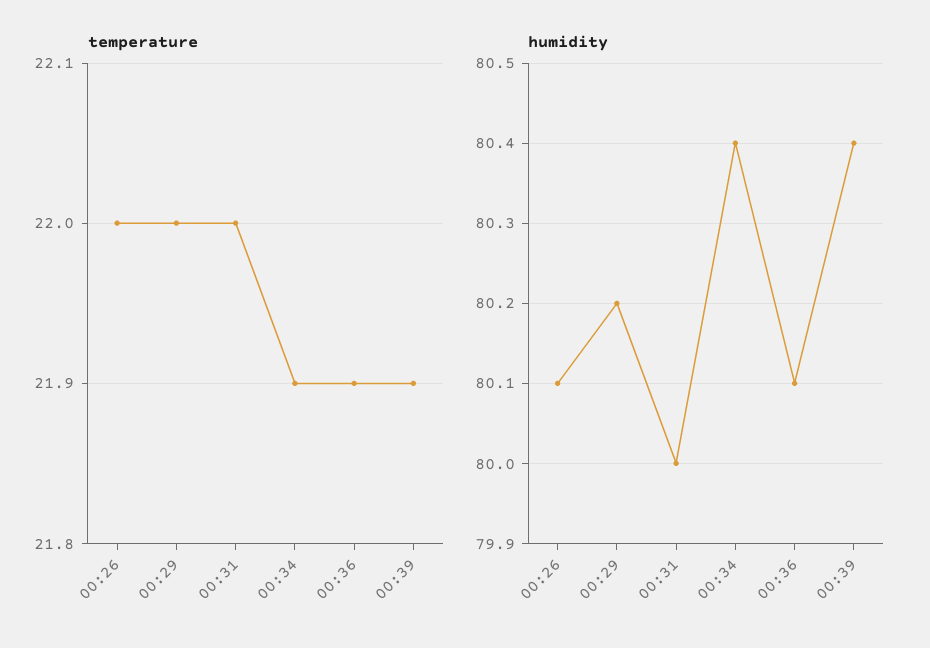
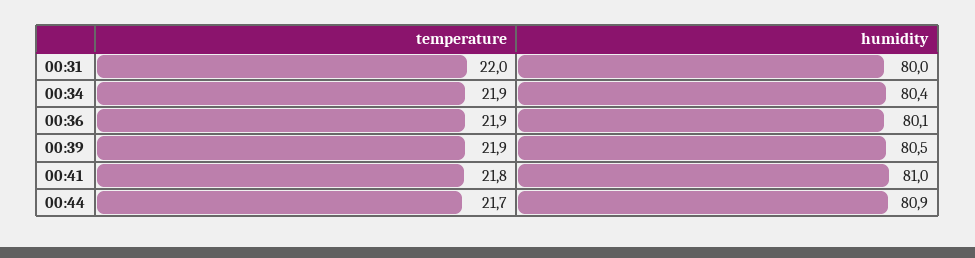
temperature, 00:26: 22 -> none
temperature, 00:29: 22 -> none
humidity, 00:26: 80.1 -> none
humidity, 00:29: 80.2 -> none
humidity, 00:39: 80.4 -> 80.5
temperature, 00:41: none -> 21.8
humidity, 00:41: none -> 81
temperature, 00:44: none -> 21.7
humidity, 00:44: none -> 80.9

